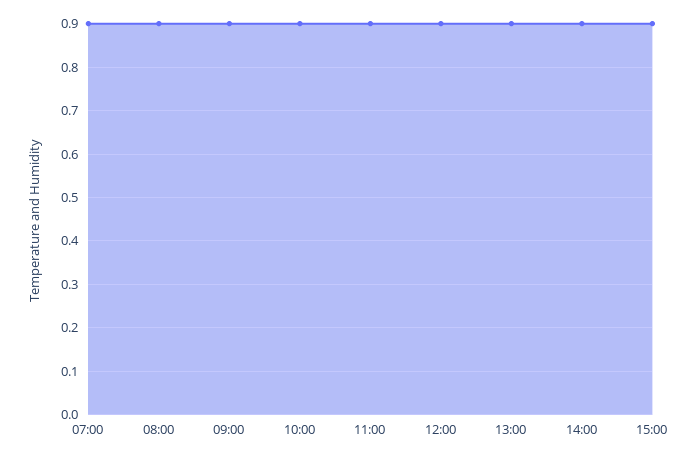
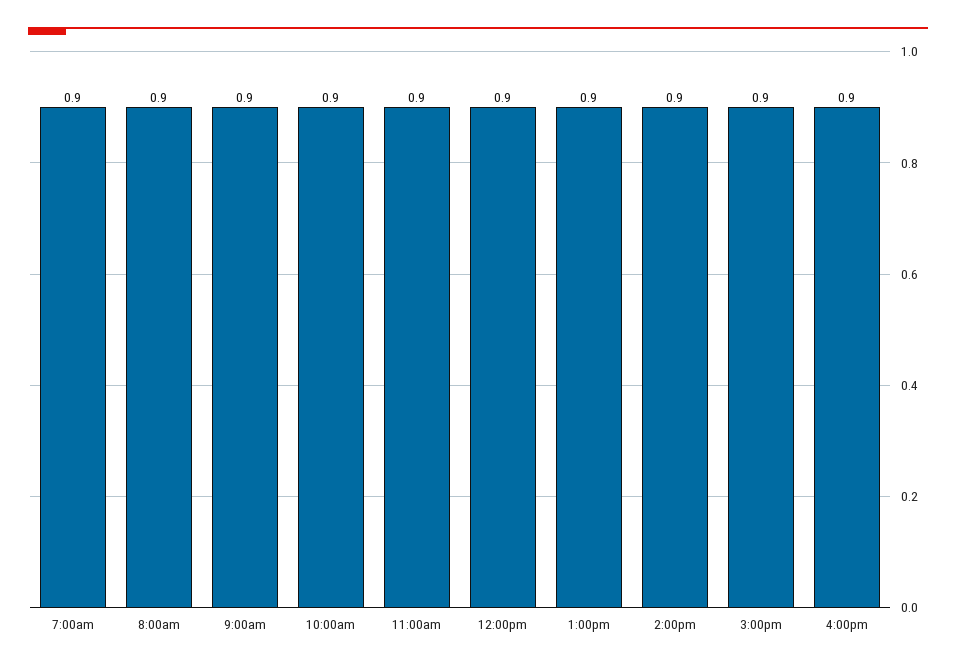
4:00pm: none -> 0.9

